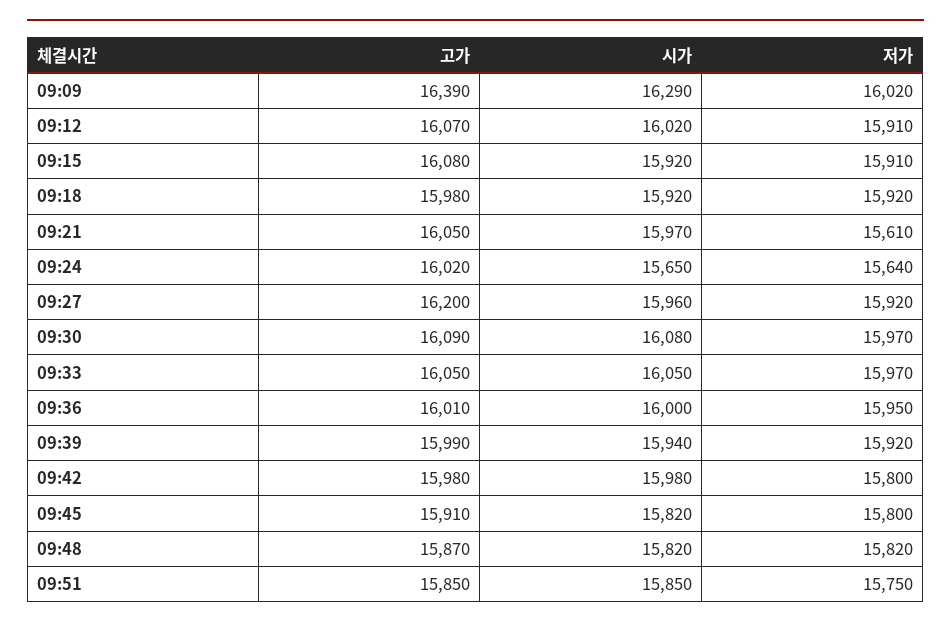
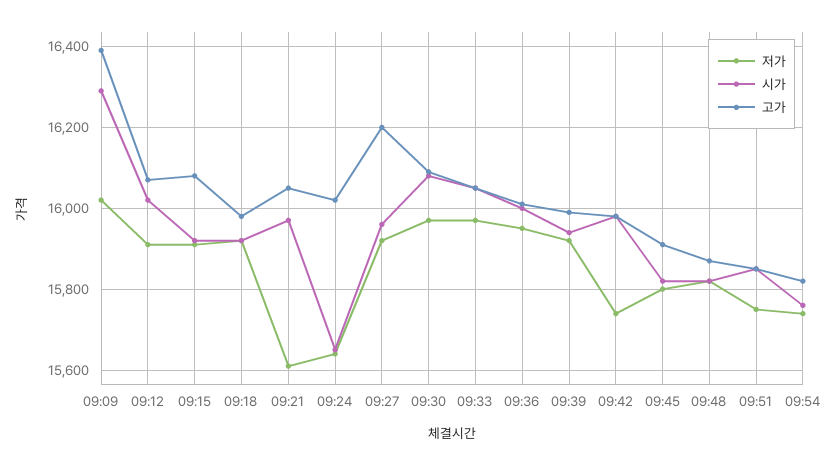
저가, 09:42: 15800 -> 15740
저가, 09:54: none -> 15740
시가, 09:54: none -> 15760
고가, 09:54: none -> 15820

